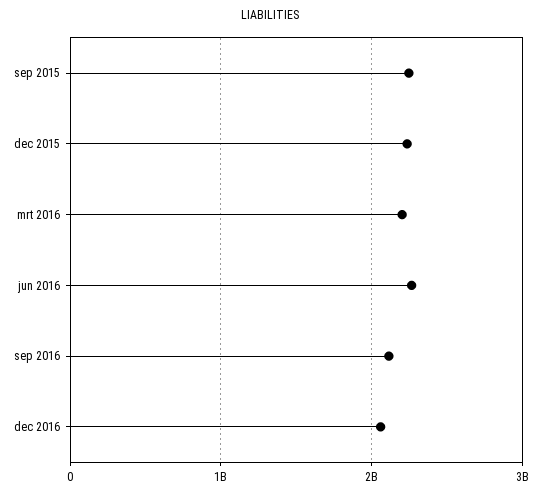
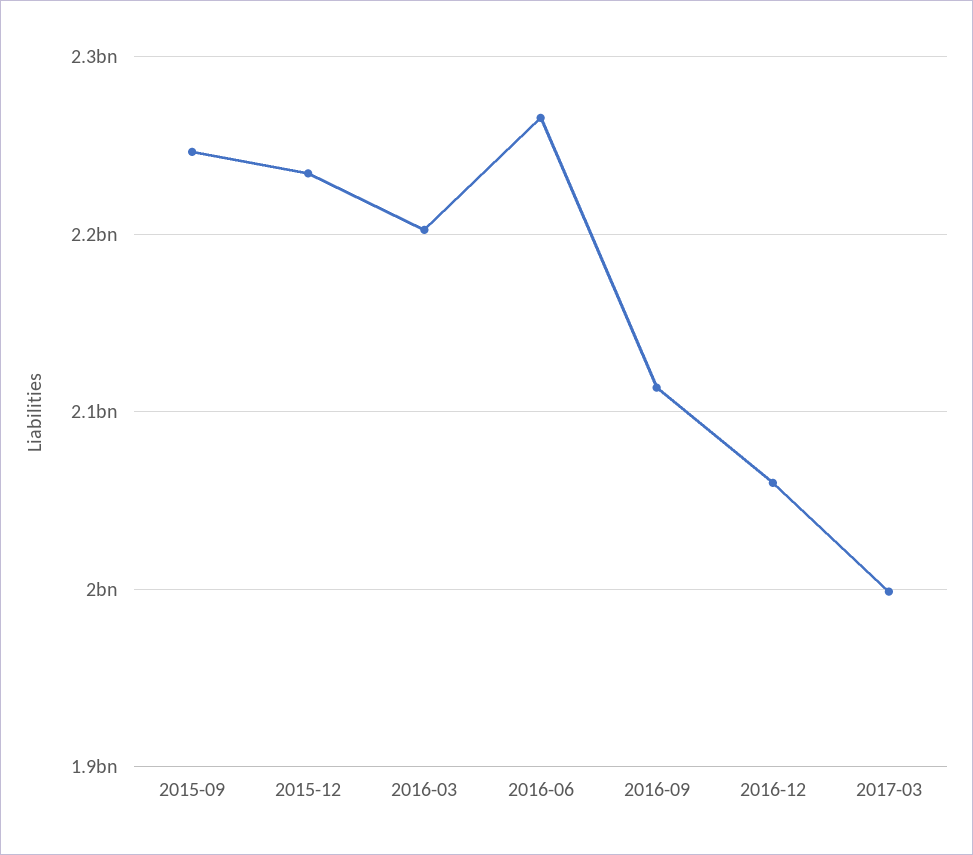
2017-03: none -> 2000000000

